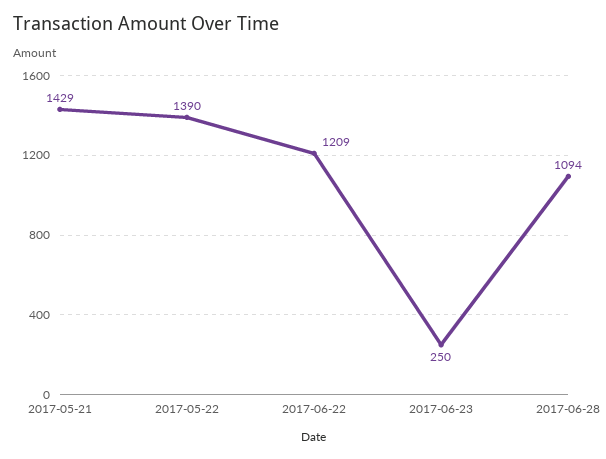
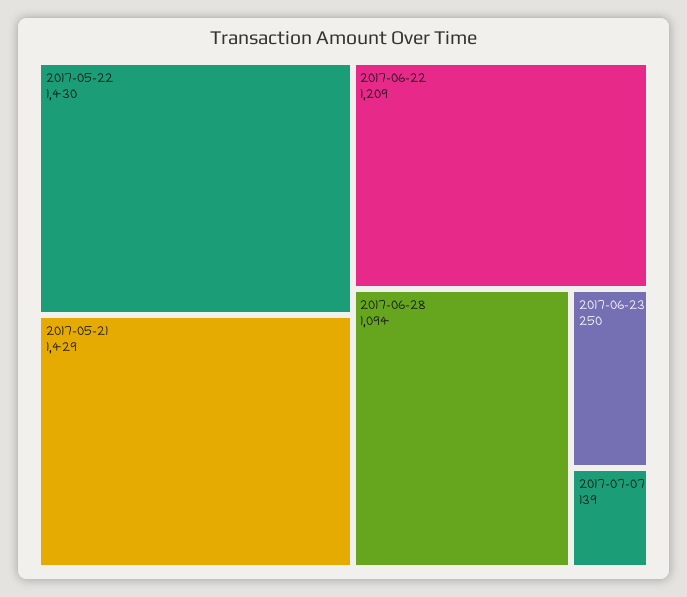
2017-05-22: 1390 -> 1430
2017-07-07: none -> 139

